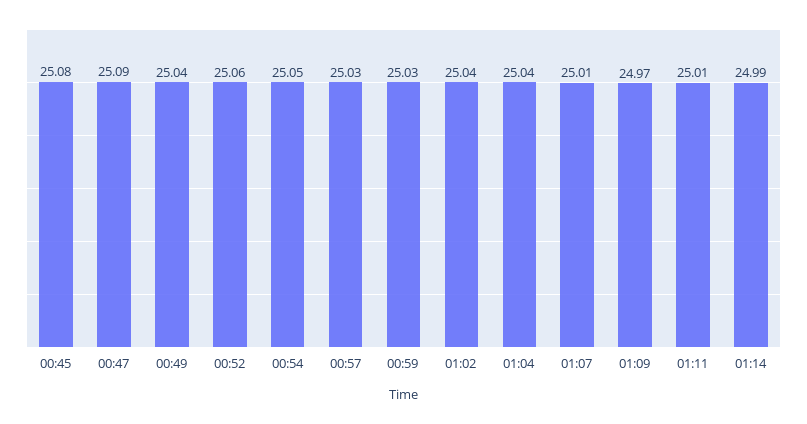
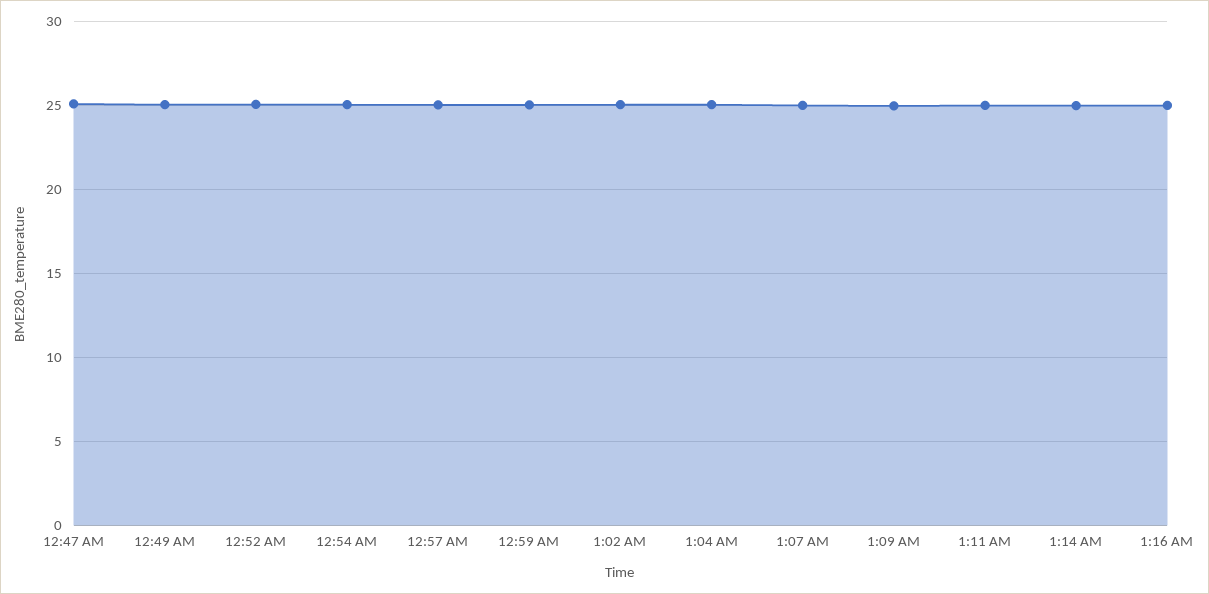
00:45: 25.08 -> none
1:16 AM: none -> 25

